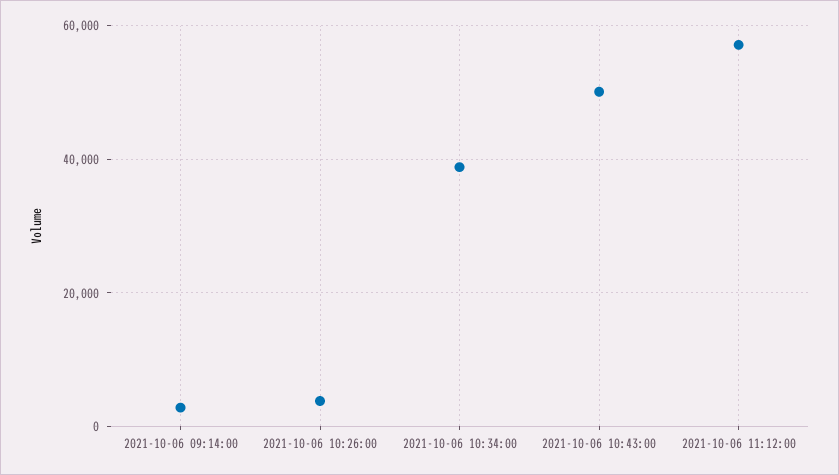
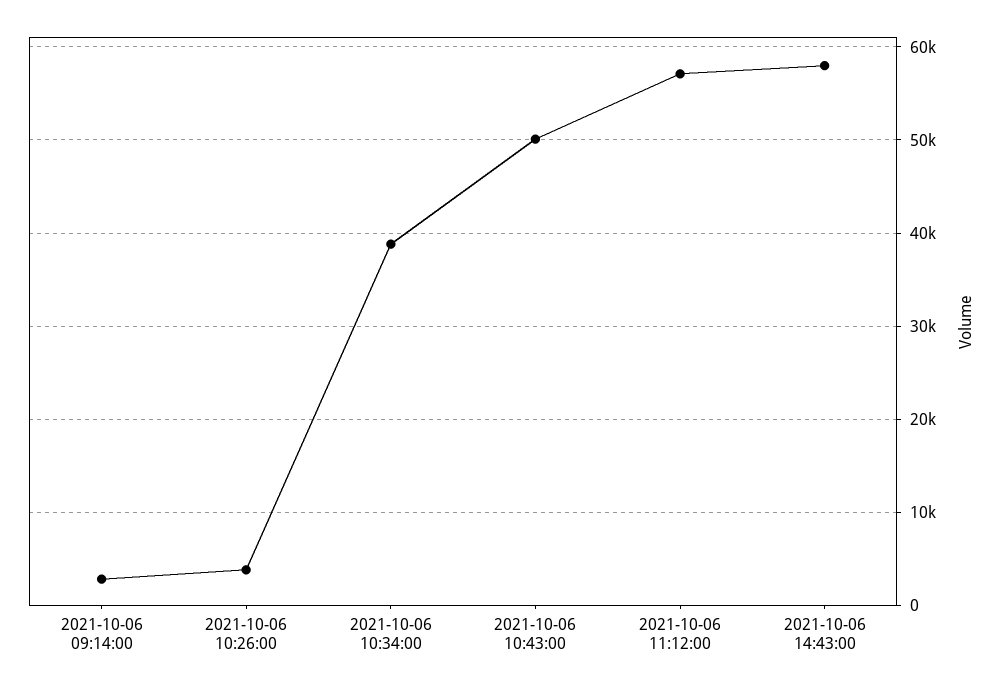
2021-10-06 14:43:00: none -> 58000

